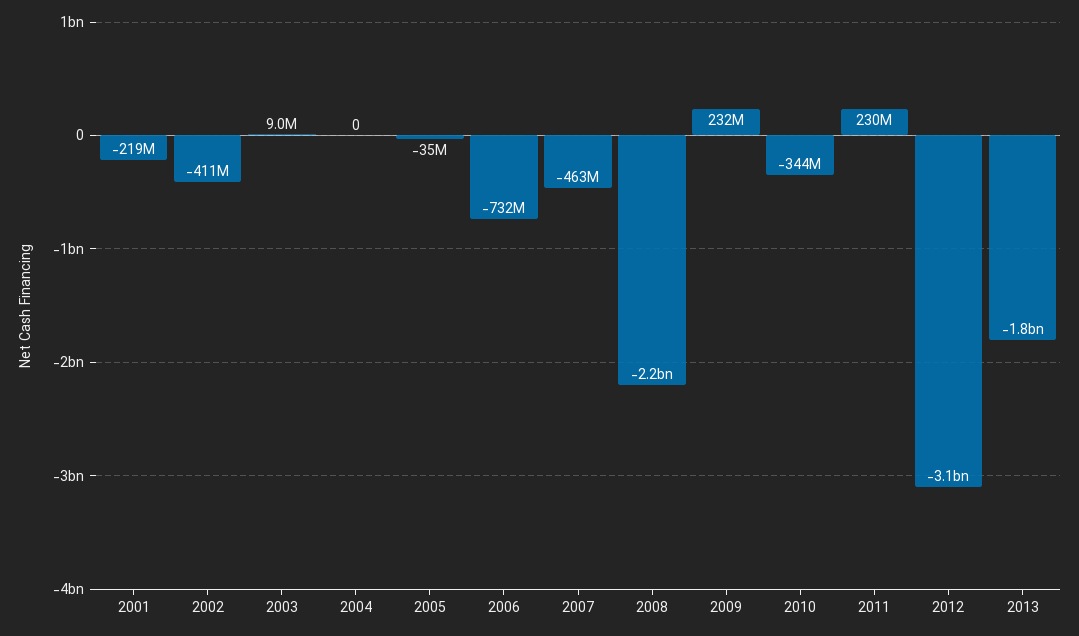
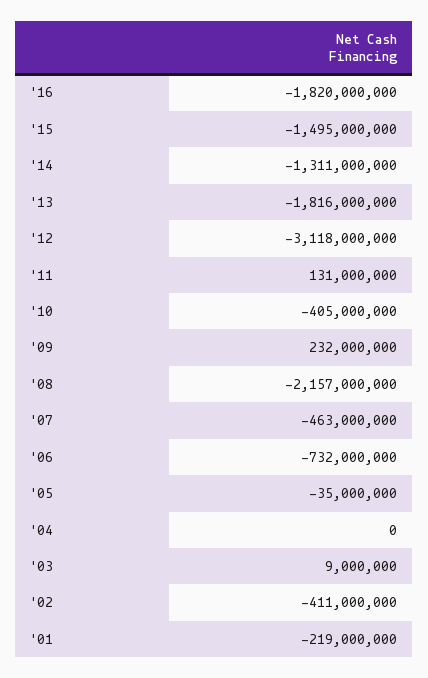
2010: -344000000 -> -405000000
2011: 230000000 -> 131000000
'16: none -> -1820000000
'15: none -> -1495000000
'14: none -> -1311000000

